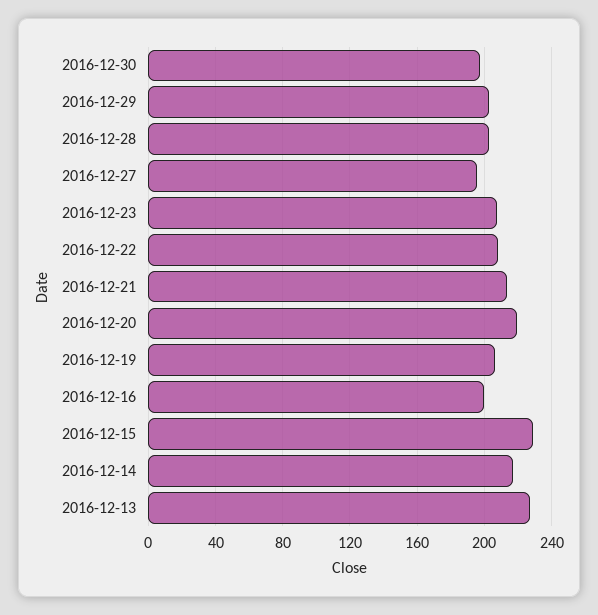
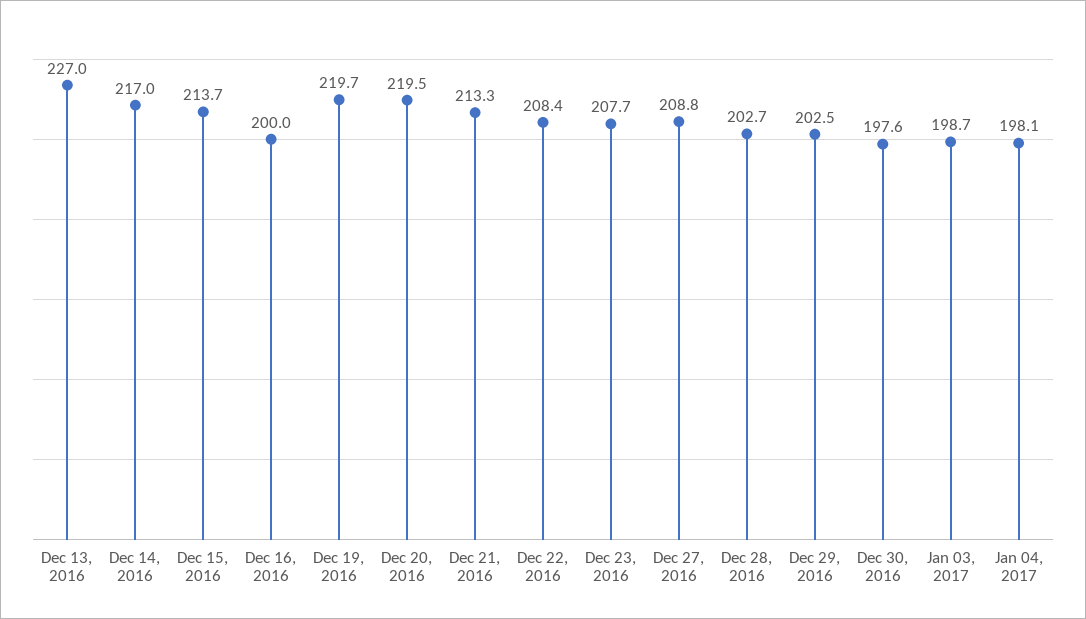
2016-12-27: 195 -> 208.8
2016-12-19: 205 -> 219.7
2016-12-15: 230 -> 213.7
Jan 03, 2017: none -> 198.7
Jan 04, 2017: none -> 198.1

